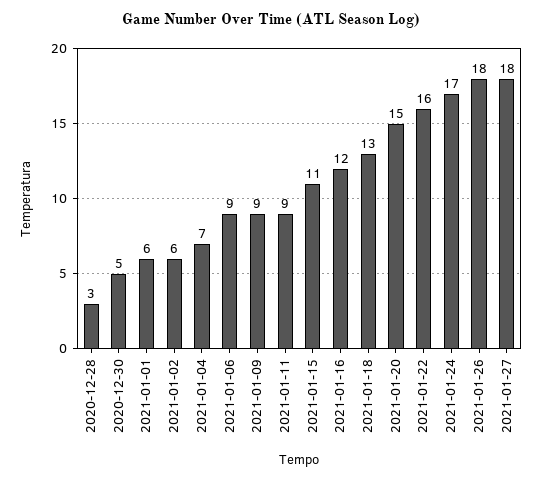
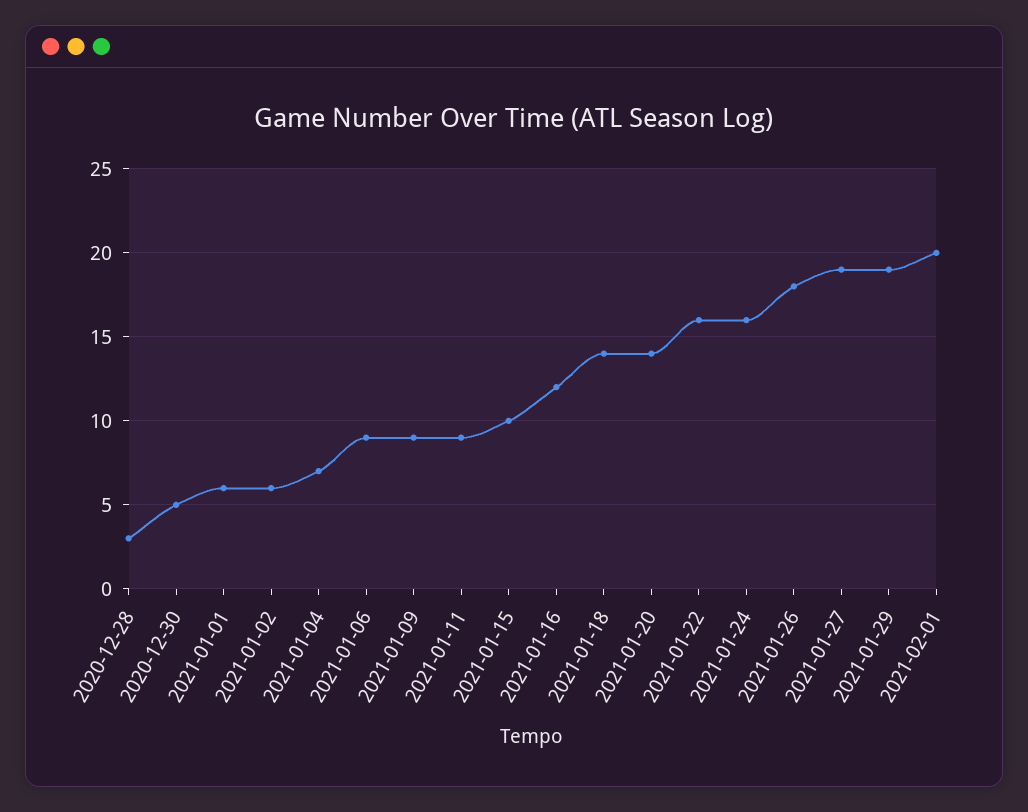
2021-01-15: 11 -> 10
2021-01-18: 13 -> 14
2021-01-20: 15 -> 14
2021-01-24: 17 -> 16
2021-01-27: 18 -> 19
2021-01-29: none -> 19
2021-02-01: none -> 20

